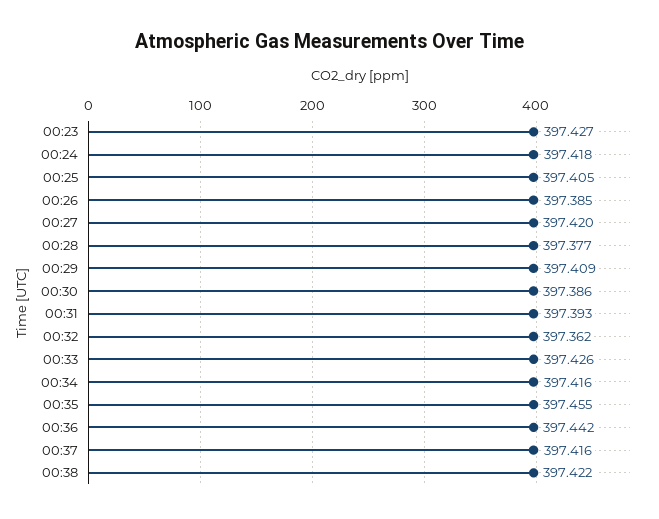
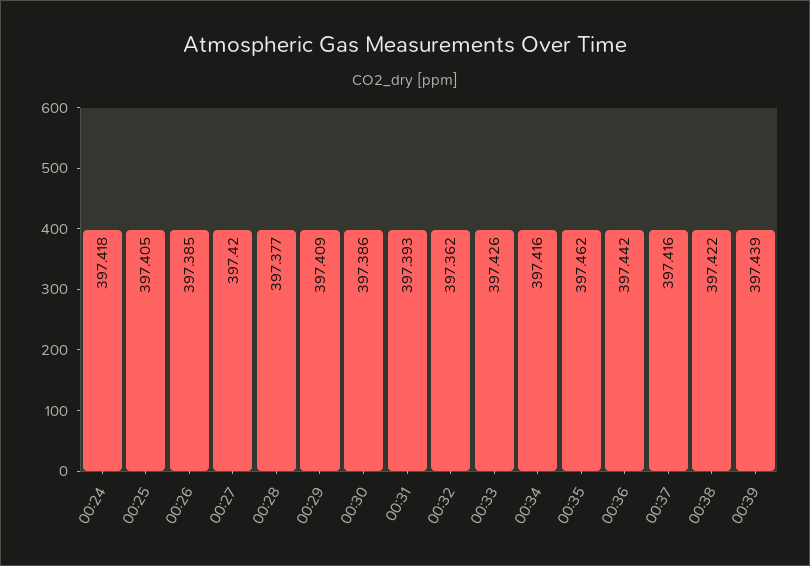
00:23: 397.427 -> none
00:35: 397.455 -> 397.462
00:39: none -> 397.439

